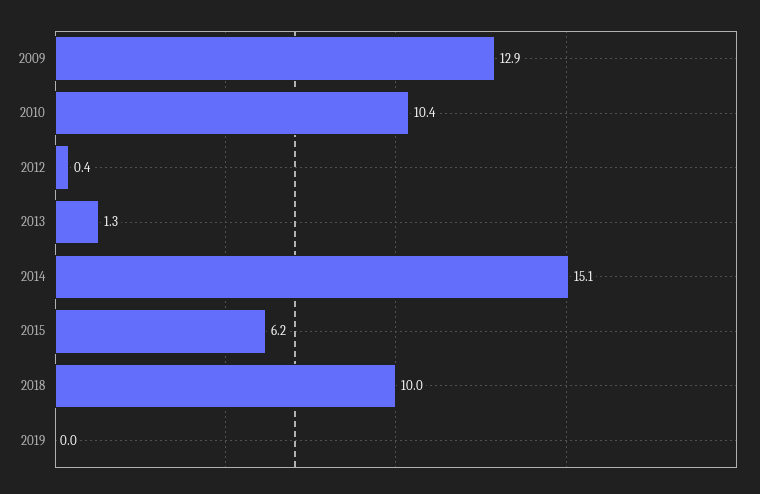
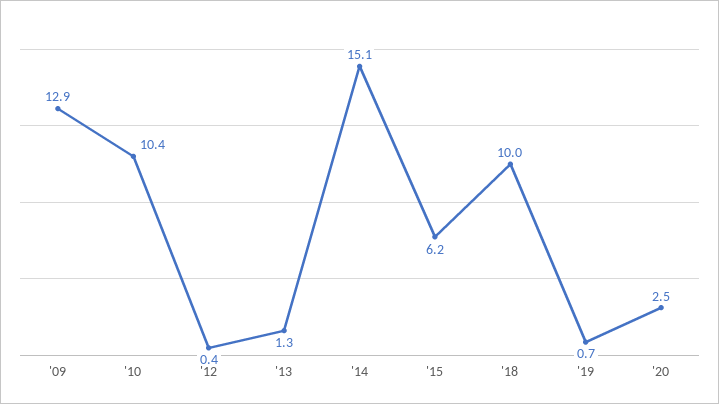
2019: 0 -> 0.7
'20: none -> 2.5

